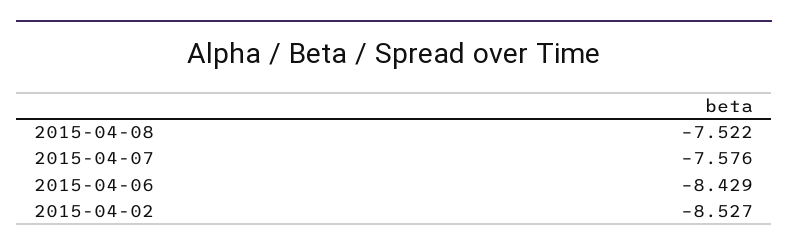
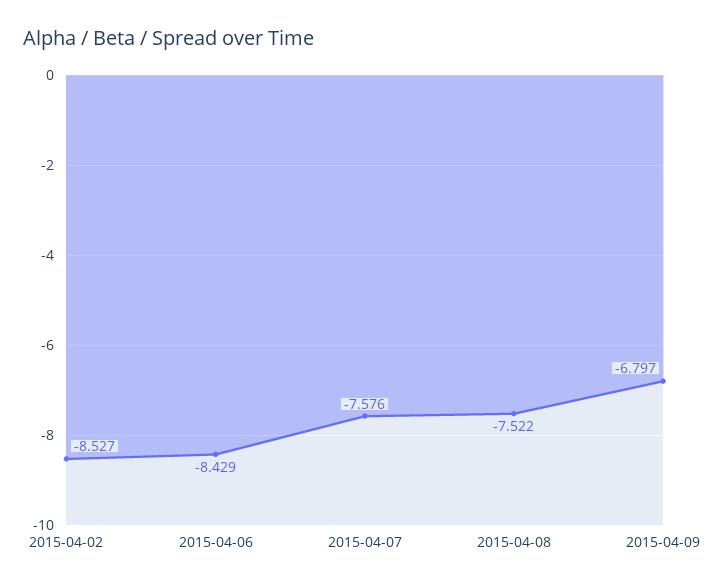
2015-04-09: none -> -6.797

